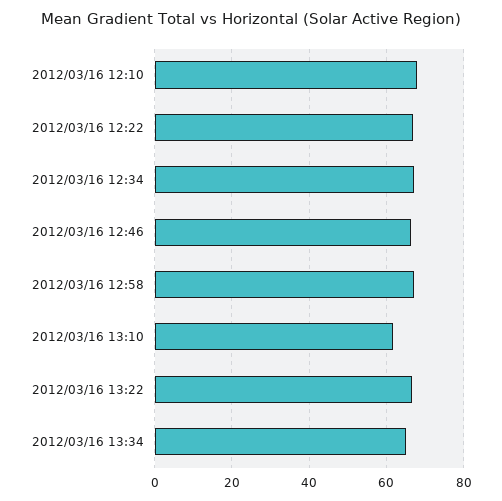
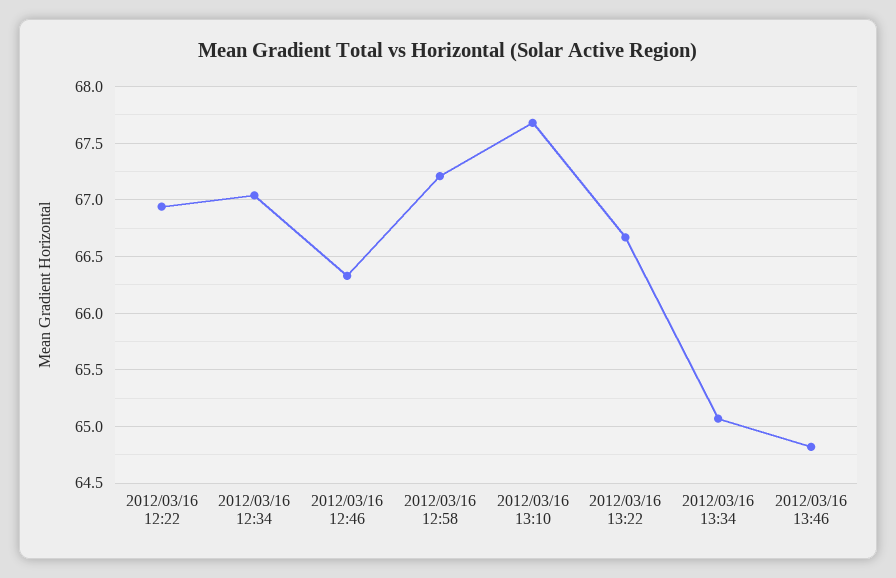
2012/03/16 12:10: 68 -> none
2012/03/16 13:10: 62 -> 67.7
2012/03/16 13:46: none -> 64.8

